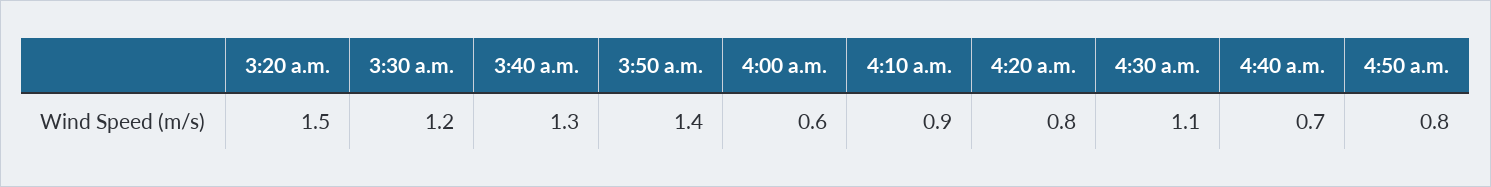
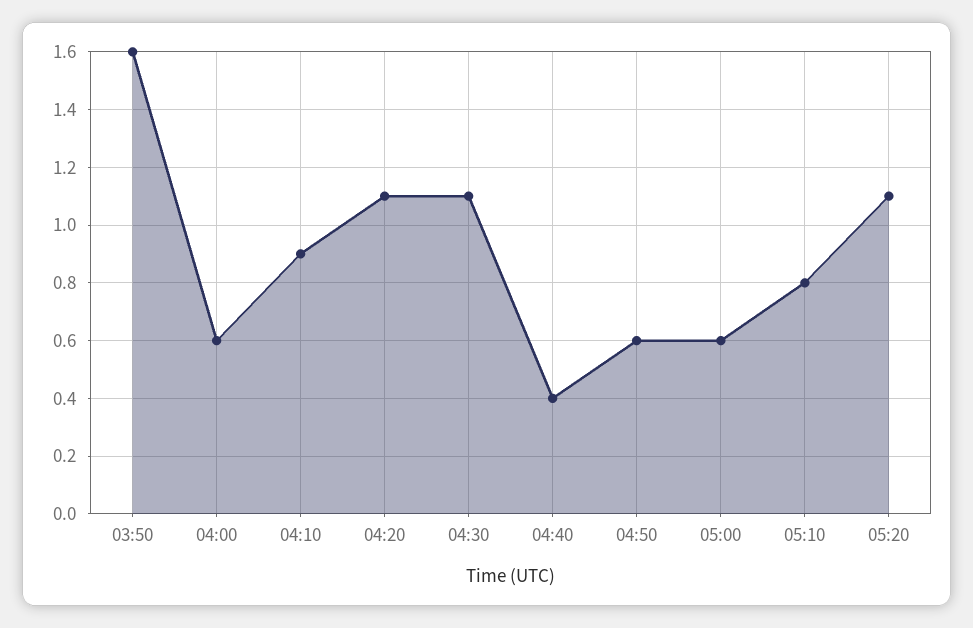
3:20 a.m.: 1.5 -> none
3:30 a.m.: 1.2 -> none
3:40 a.m.: 1.3 -> none
3:50 a.m.: 1.4 -> 1.6
4:20 a.m.: 0.8 -> 1.1
4:40 a.m.: 0.7 -> 0.4
4:50 a.m.: 0.8 -> 0.6
05:00: none -> 0.6
05:10: none -> 0.8
05:20: none -> 1.1

